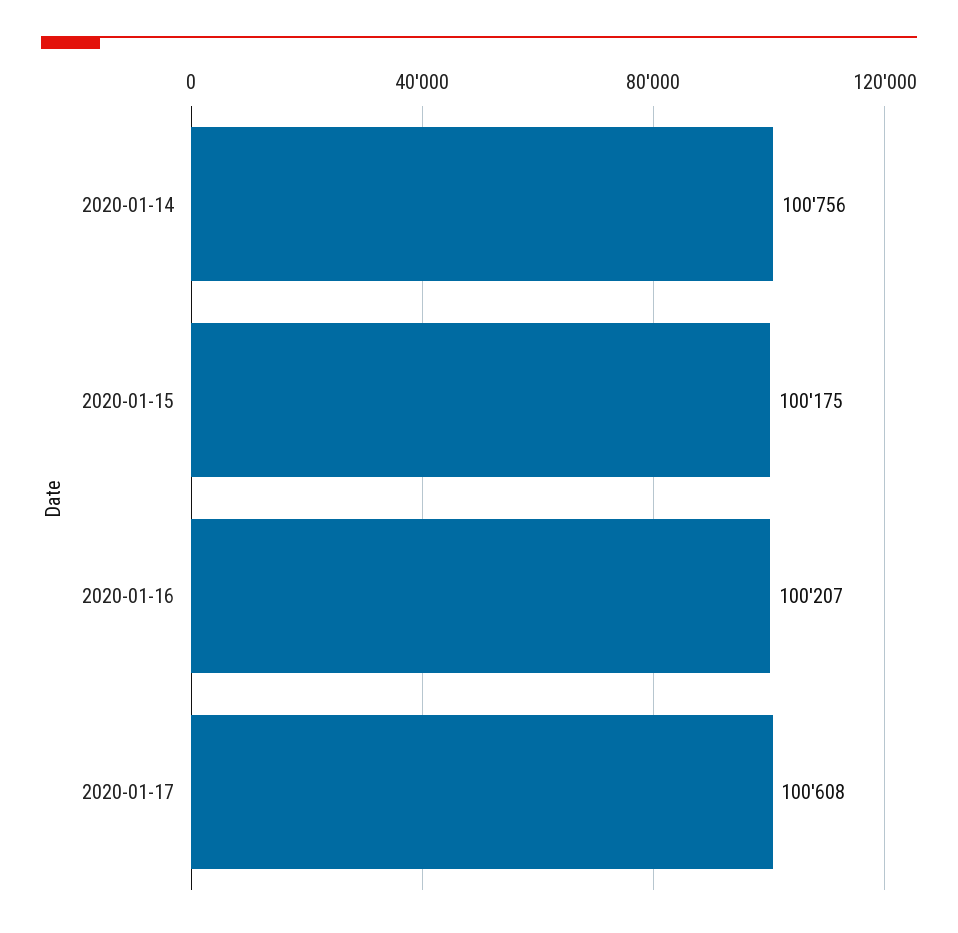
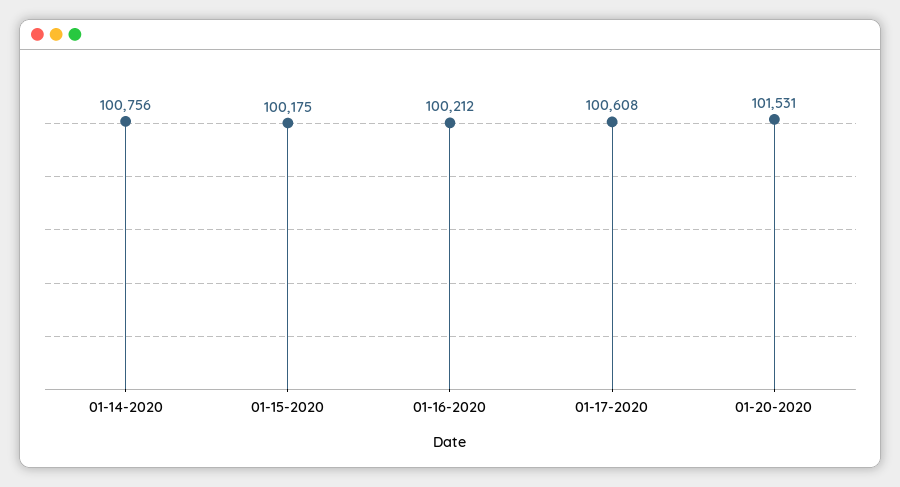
2020-01-16: 100207 -> 100212
01-20-2020: none -> 101531

